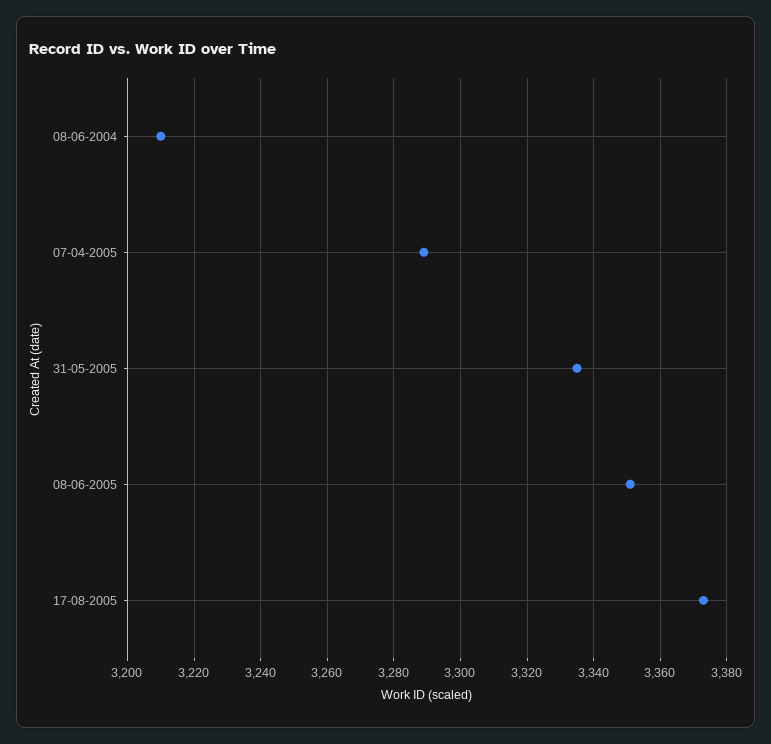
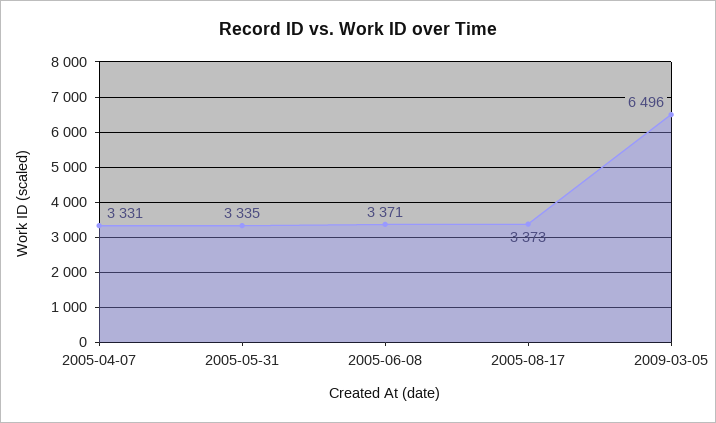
08-06-2004: 3210 -> none
07-04-2005: 3290 -> 3331
08-06-2005: 3350 -> 3371
2009-03-05: none -> 6496

